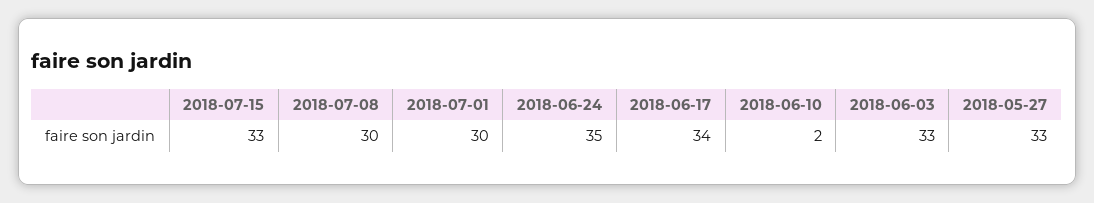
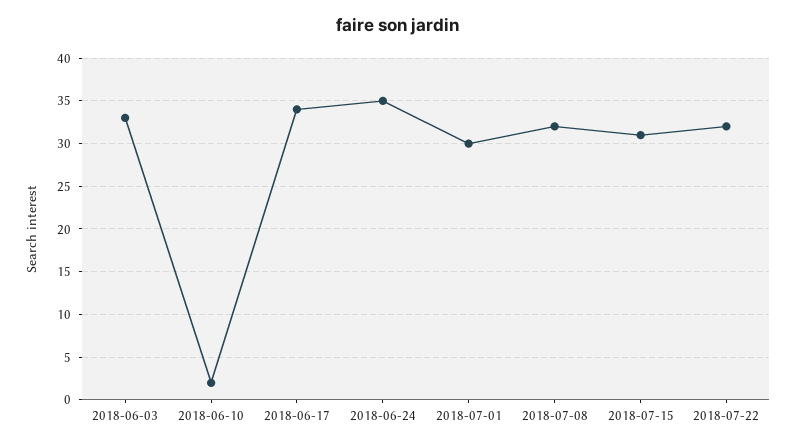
2018-07-15: 33 -> 31
2018-07-08: 30 -> 32
2018-05-27: 33 -> none
2018-07-22: none -> 32

